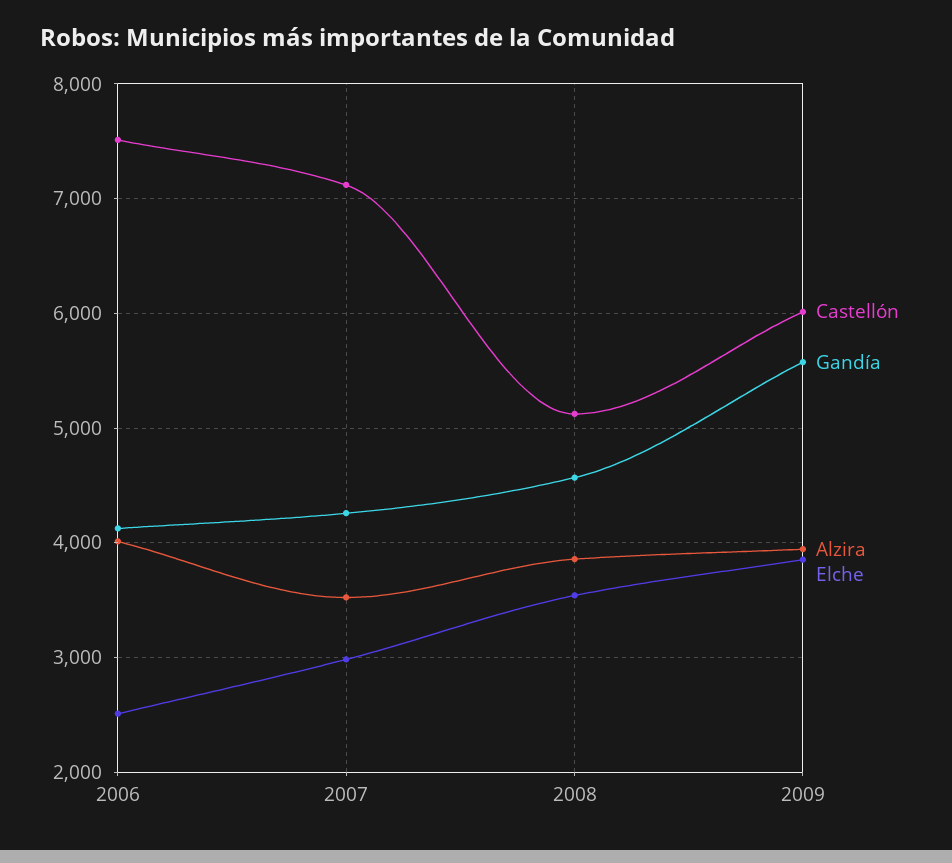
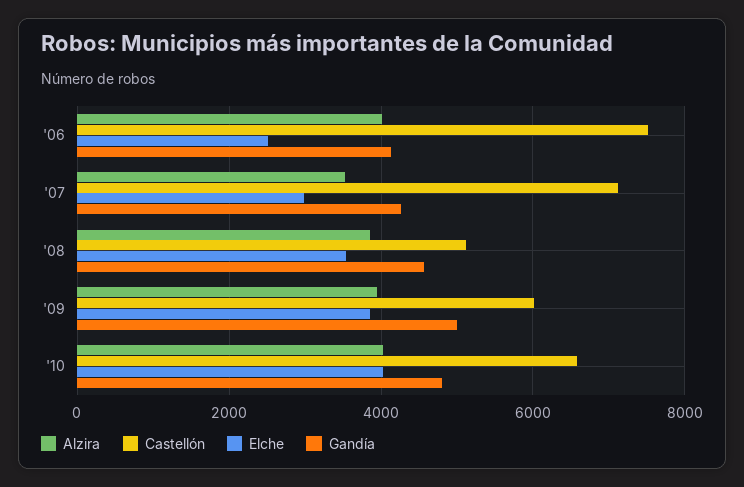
Gandía, 2009: 5600 -> 5000
Alzira, '10: none -> 4000
Castellón, '10: none -> 6600
Elche, '10: none -> 4000
Gandía, '10: none -> 4800

